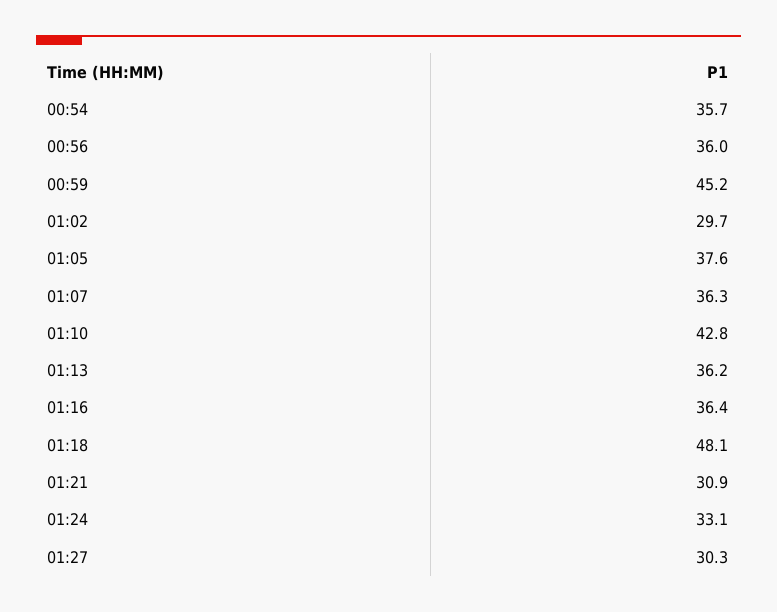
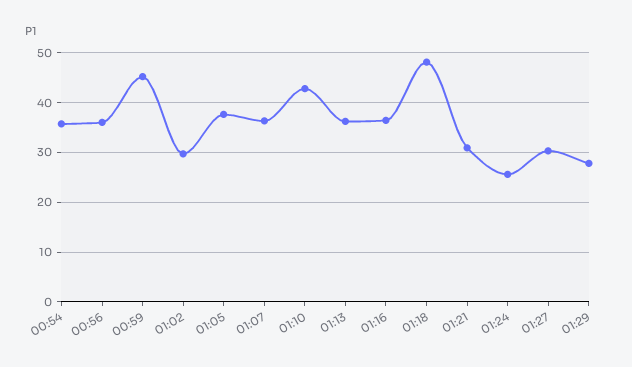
01:24: 33.1 -> 26
01:29: none -> 28

